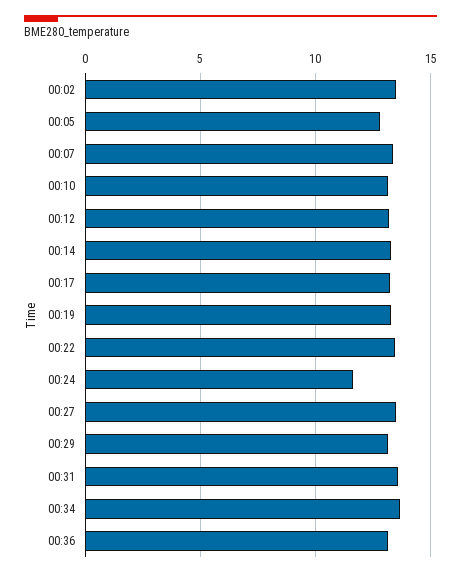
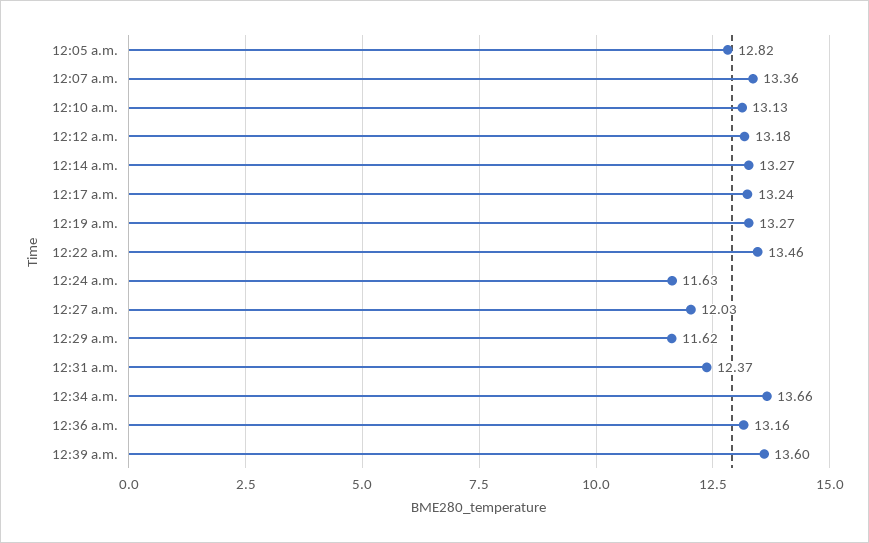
00:02: 13.5 -> none
00:27: 13.5 -> 12.03
00:29: 13 -> 11.62
00:31: 13.5 -> 12.37
12:39 a.m.: none -> 13.6

